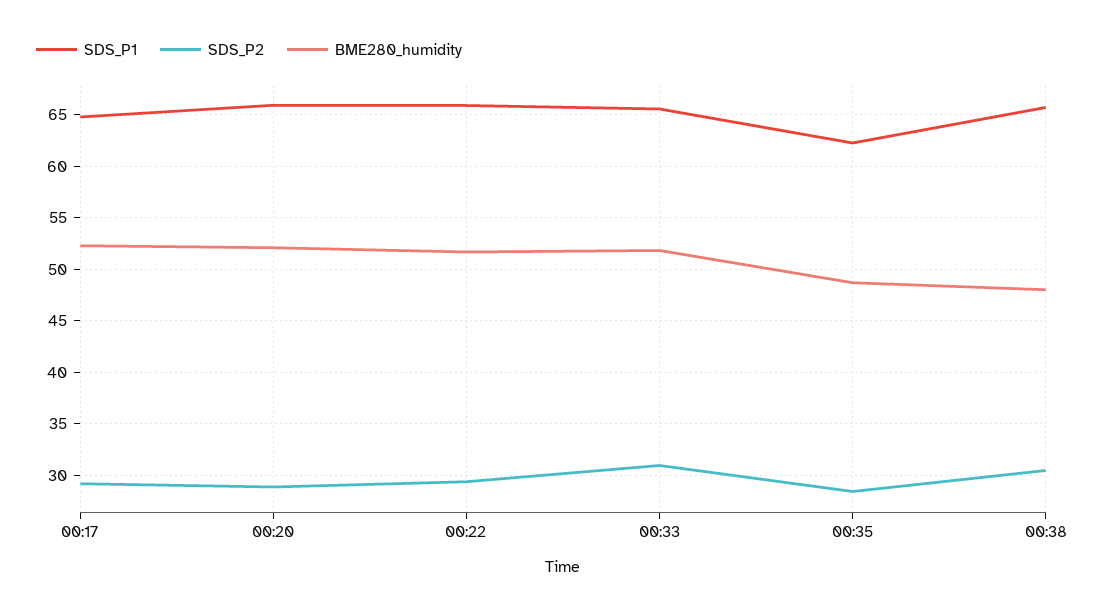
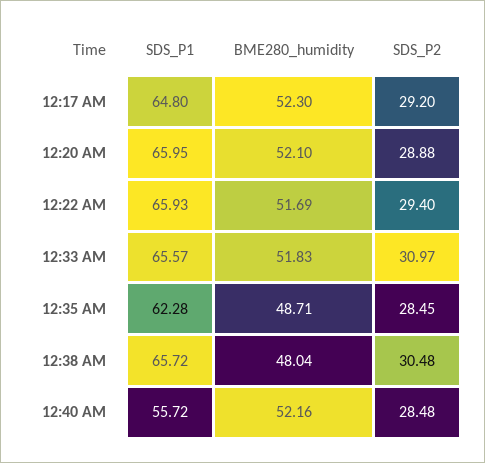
SDS_P1, 12:40 AM: none -> 55.72
BME280_humidity, 12:40 AM: none -> 52.16
SDS_P2, 12:40 AM: none -> 28.48

